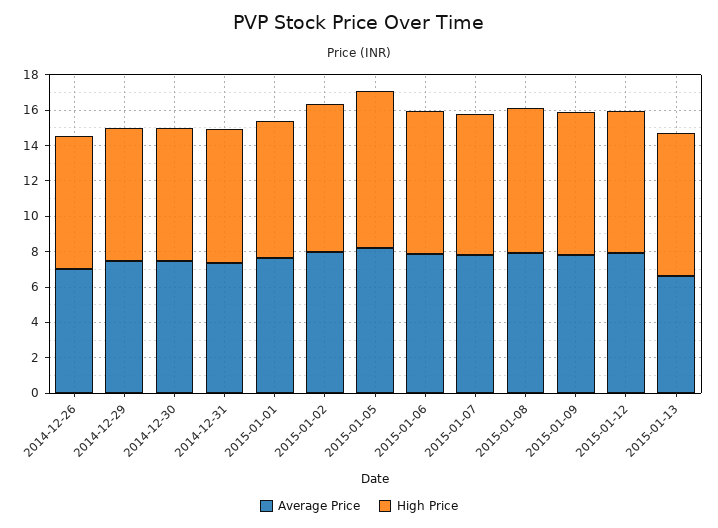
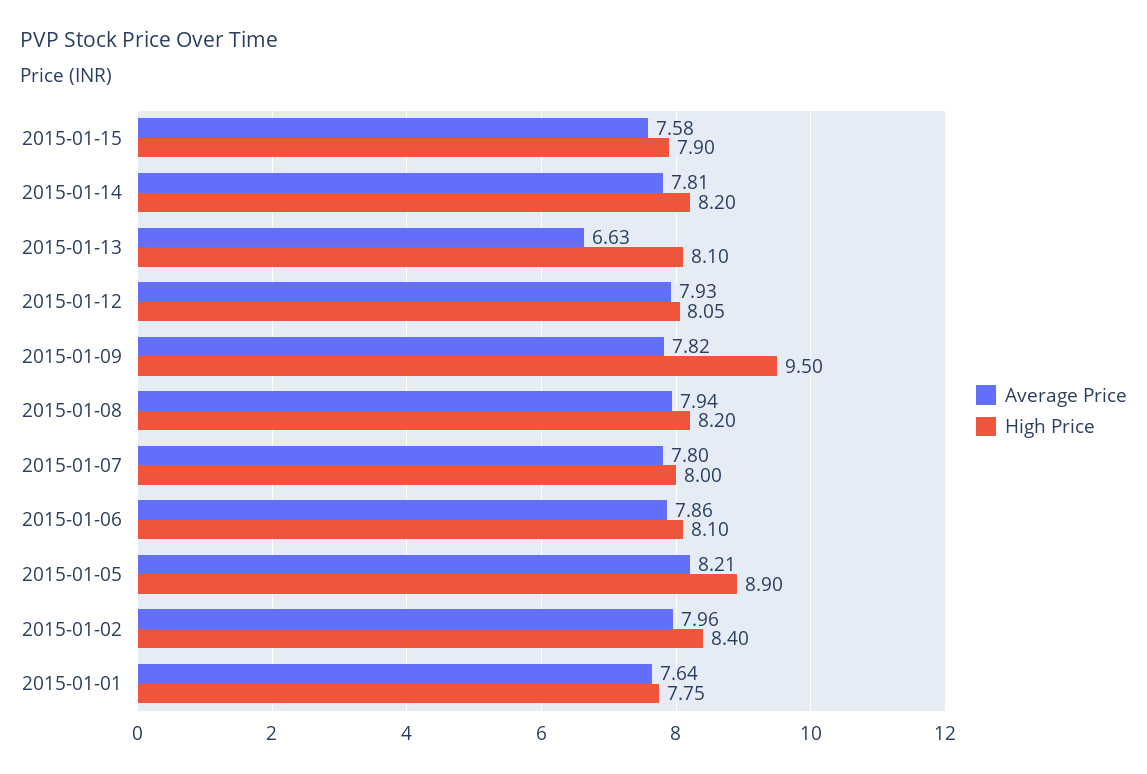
Average Price, 2014-12-26: 7 -> none
High Price, 2014-12-26: 7.5 -> none
Average Price, 2014-12-29: 7.5 -> none
High Price, 2014-12-29: 7.5 -> none
Average Price, 2014-12-30: 7.5 -> none
High Price, 2014-12-30: 7.5 -> none
Average Price, 2014-12-31: 7.5 -> none
High Price, 2014-12-31: 7.5 -> none
High Price, 2015-01-09: 8 -> 9.5
Average Price, 2015-01-15: none -> 7.58
High Price, 2015-01-15: none -> 7.9
Average Price, 2015-01-14: none -> 7.81
High Price, 2015-01-14: none -> 8.2

